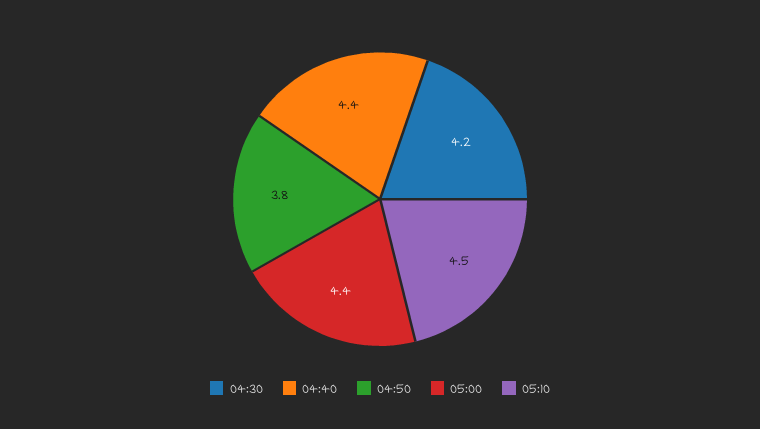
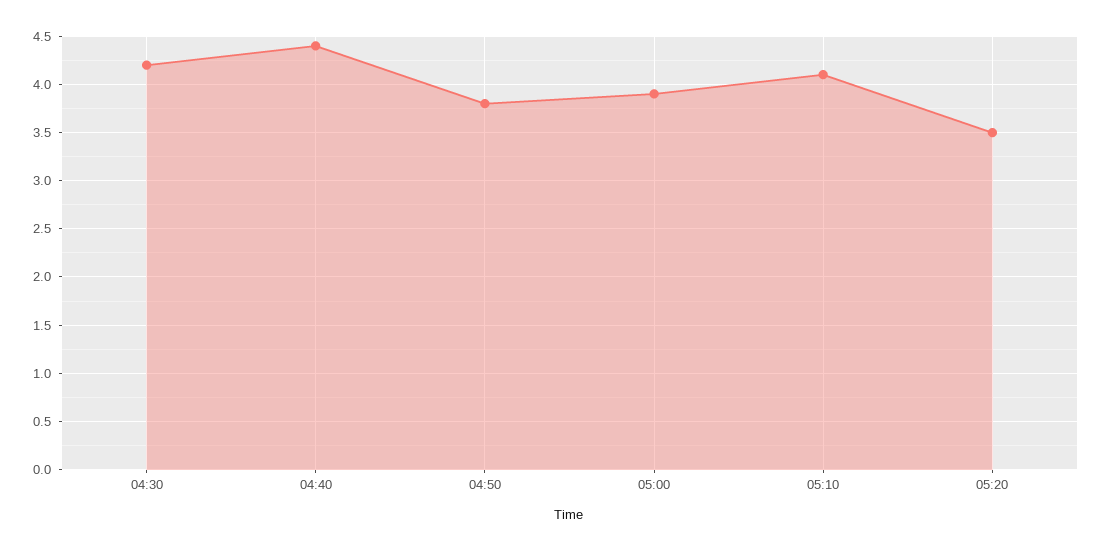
05:00: 4.4 -> 3.9
05:10: 4.5 -> 4.1
05:20: none -> 3.5

